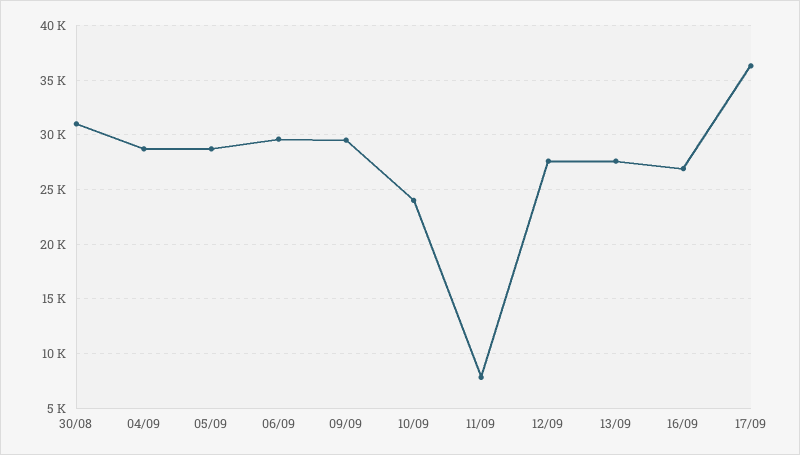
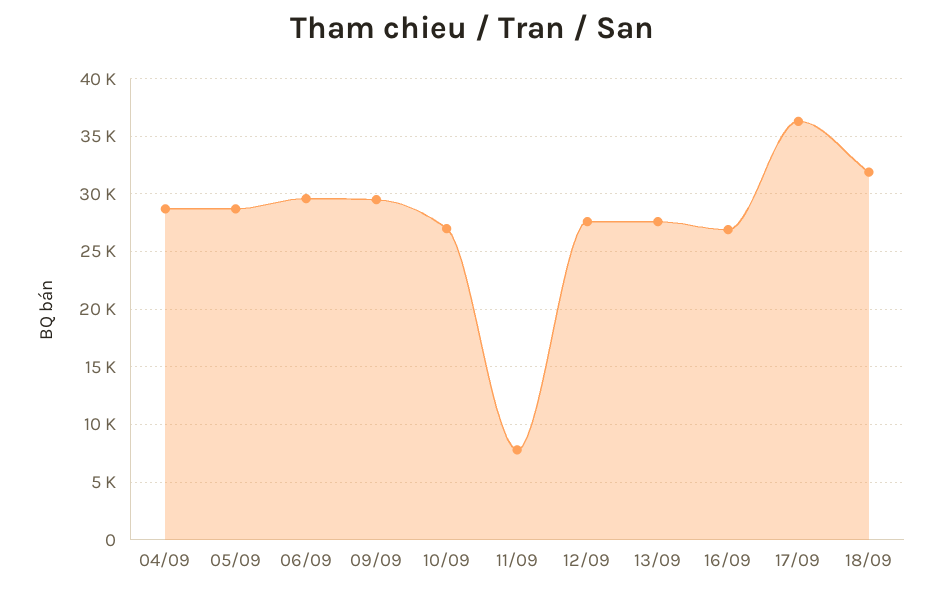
30/08: 31000 -> none
10/09: 24000 -> 27000
18/09: none -> 32000

